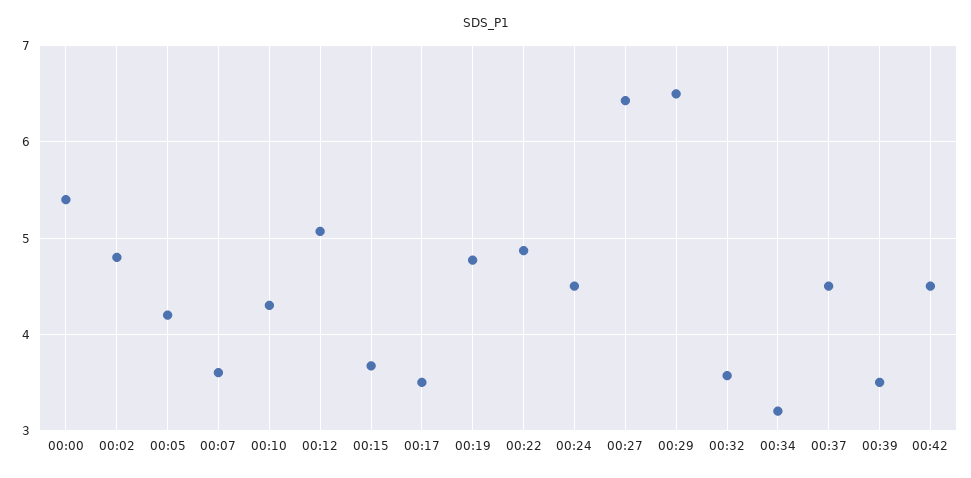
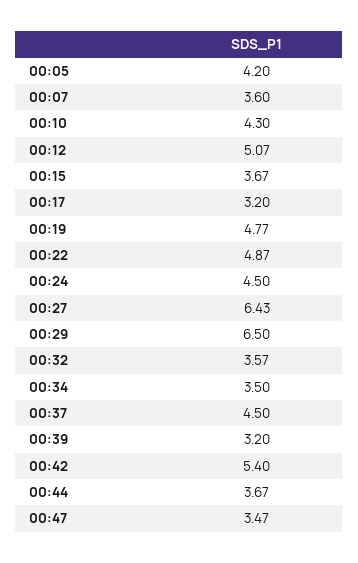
00:00: 5.4 -> none
00:02: 4.8 -> none
00:17: 3.5 -> 3.2
00:34: 3.2 -> 3.5
00:39: 3.5 -> 3.2
00:42: 4.5 -> 5.4
00:44: none -> 3.67
00:47: none -> 3.47

